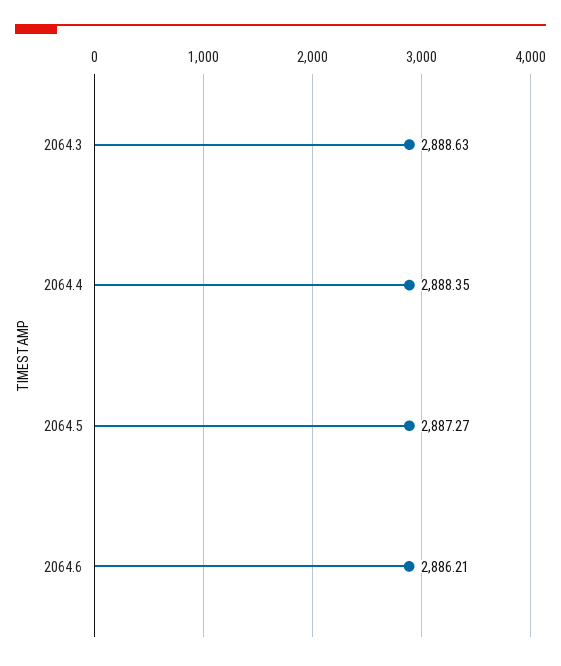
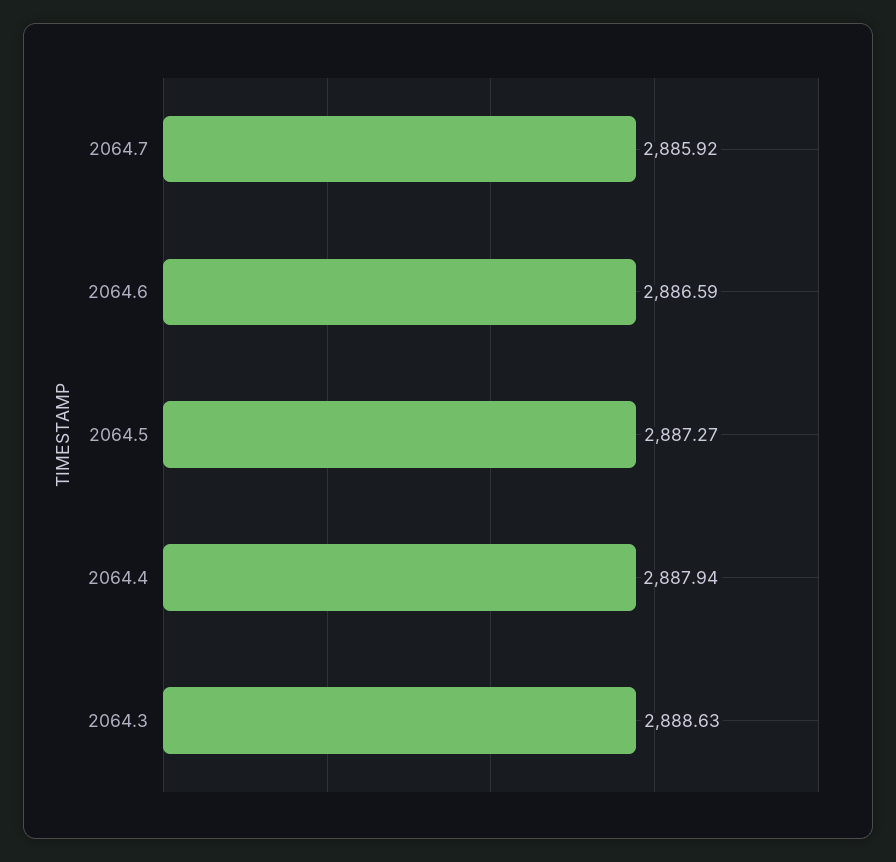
2064.4: 2888.35 -> 2887.94
2064.6: 2886.21 -> 2886.59
2064.7: none -> 2885.92

